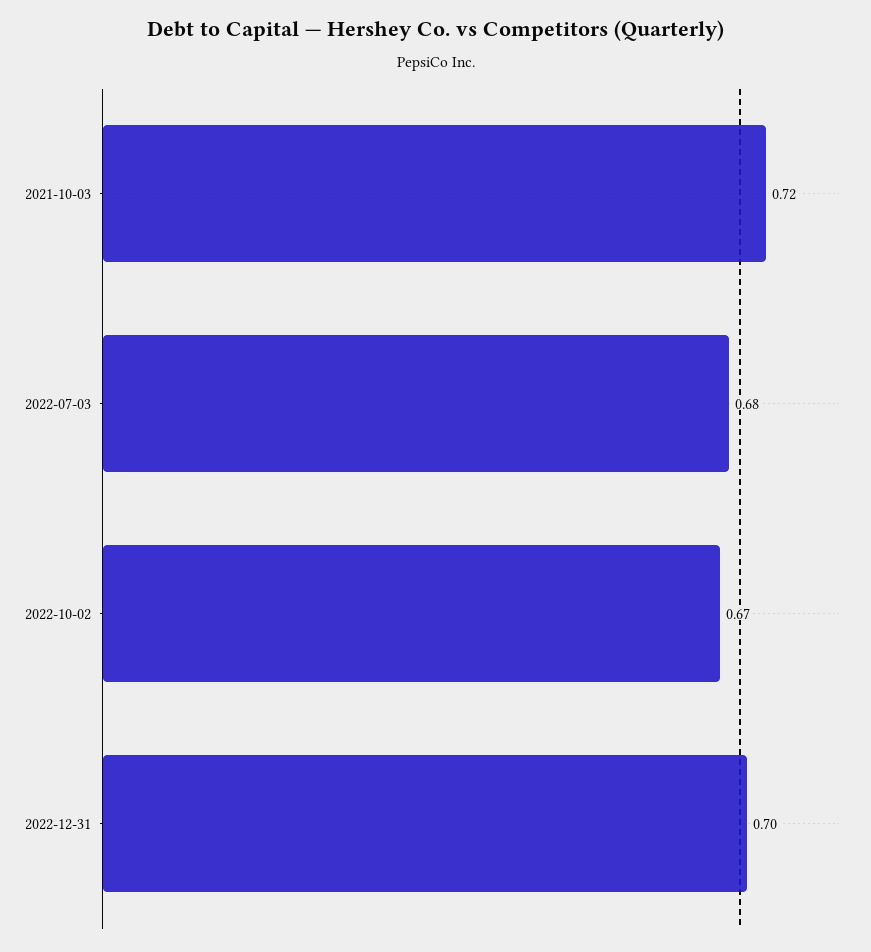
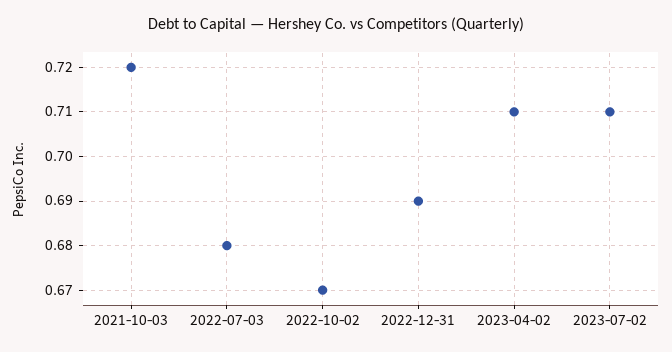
2022-12-31: 0.7 -> 0.69
2023-04-02: none -> 0.71
2023-07-02: none -> 0.71

